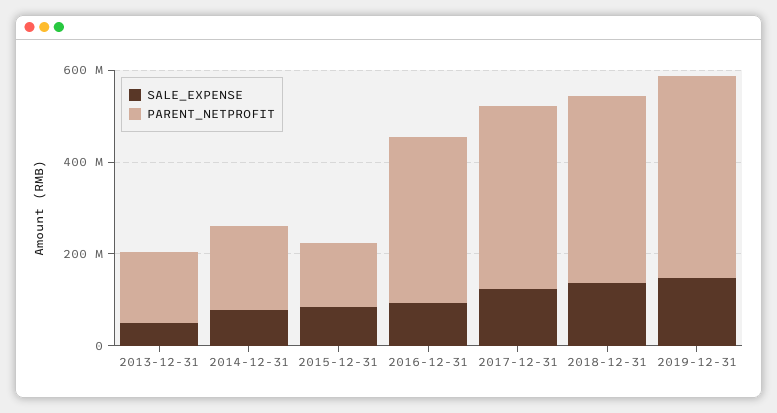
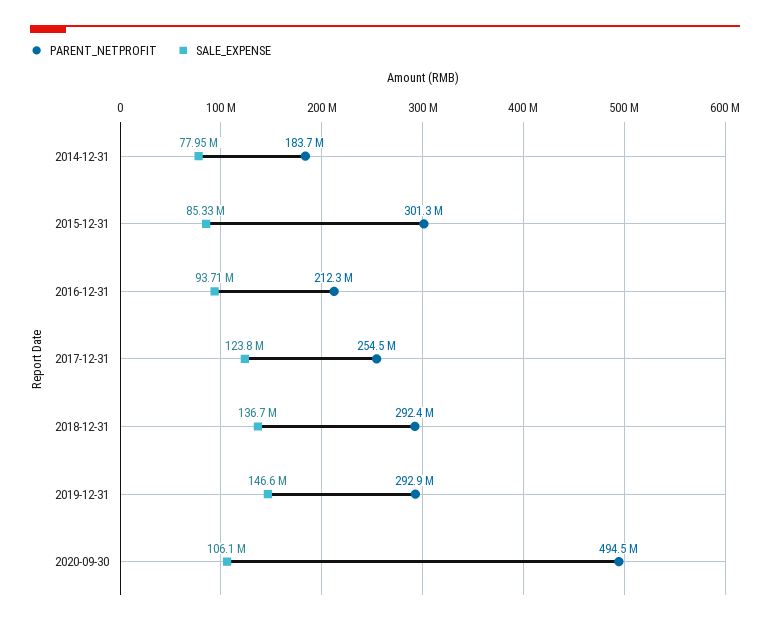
SALE_EXPENSE, 2013-12-31: 50000000 -> none
PARENT_NETPROFIT, 2013-12-31: 150000000 -> none
PARENT_NETPROFIT, 2015-12-31: 150000000 -> 301300000
PARENT_NETPROFIT, 2016-12-31: 350000000 -> 212300000
PARENT_NETPROFIT, 2017-12-31: 400000000 -> 254500000
PARENT_NETPROFIT, 2018-12-31: 400000000 -> 292400000
PARENT_NETPROFIT, 2019-12-31: 450000000 -> 292900000
PARENT_NETPROFIT, 2020-09-30: none -> 494500000
SALE_EXPENSE, 2020-09-30: none -> 106100000

